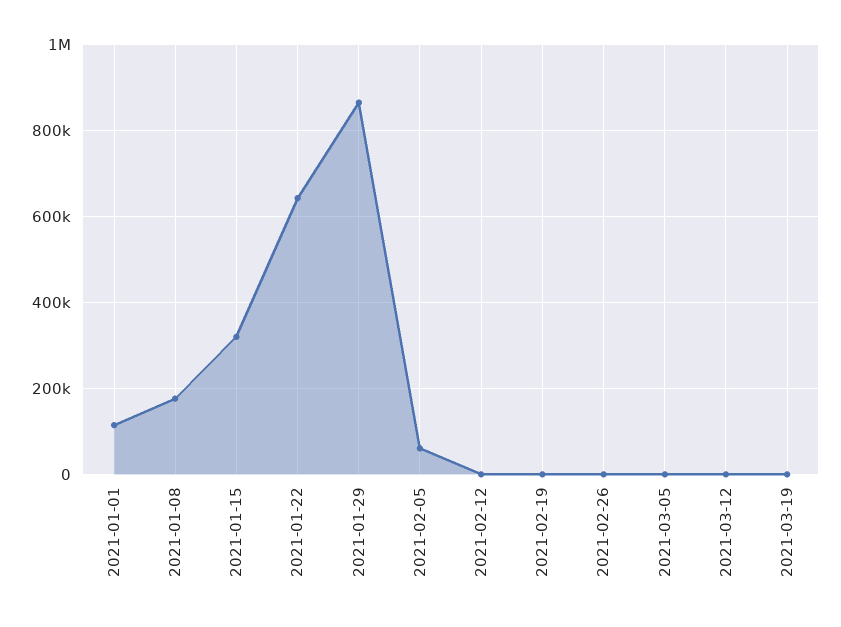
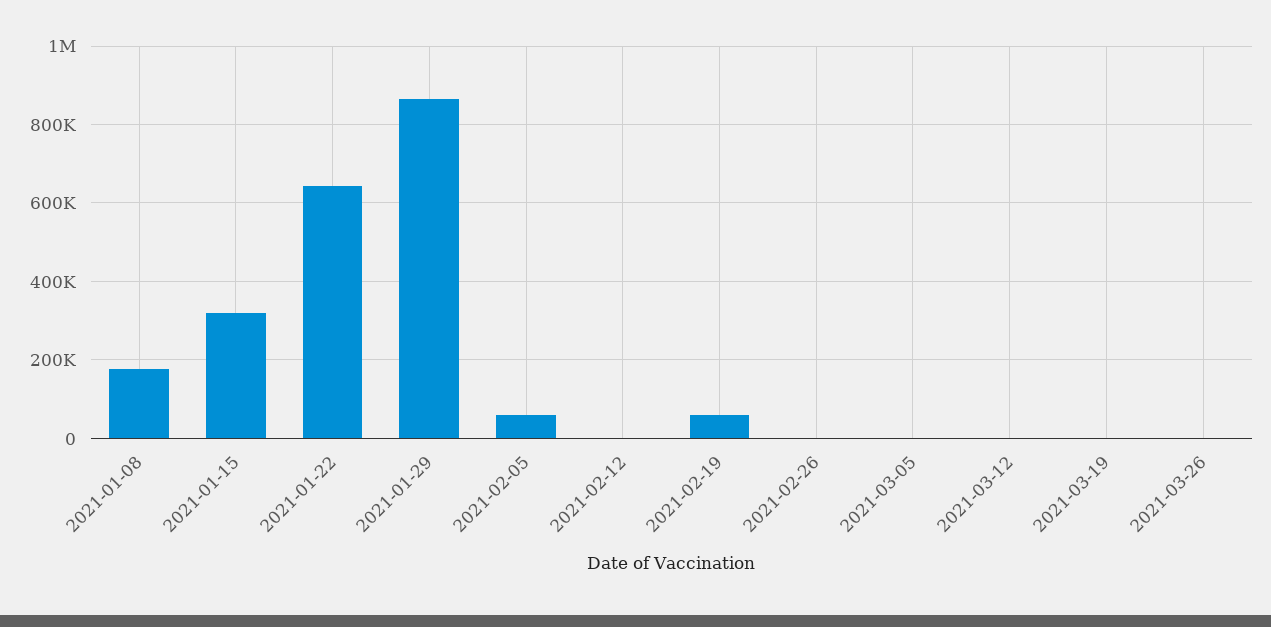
2021-01-01: 120000 -> none
2021-02-19: 0 -> 60000
2021-03-26: none -> 0

